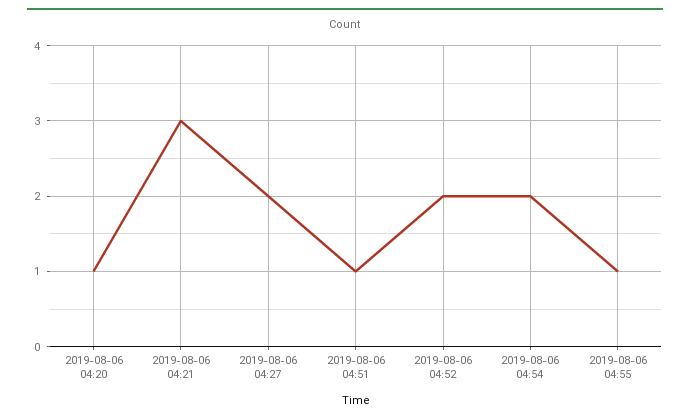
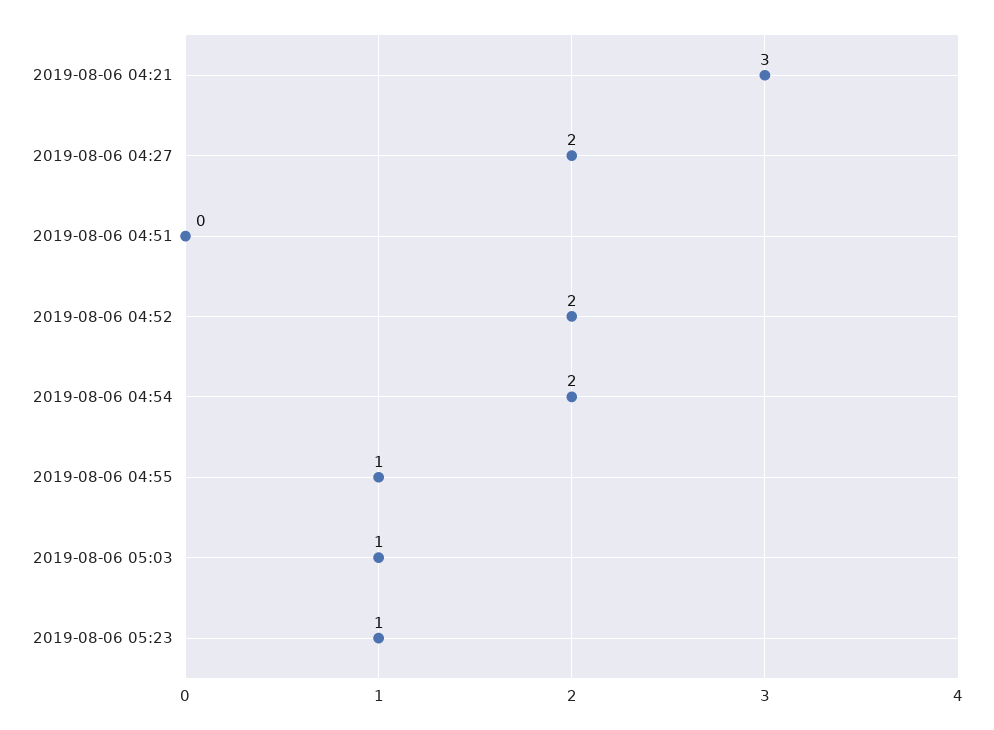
2019-08-06 04:20: 1 -> none
2019-08-06 04:51: 1 -> 0
2019-08-06 05:03: none -> 1
2019-08-06 05:23: none -> 1

